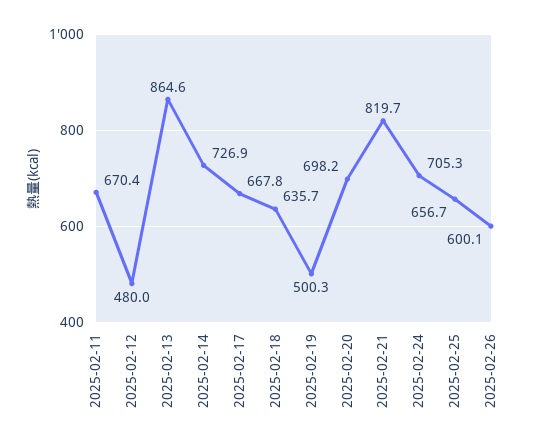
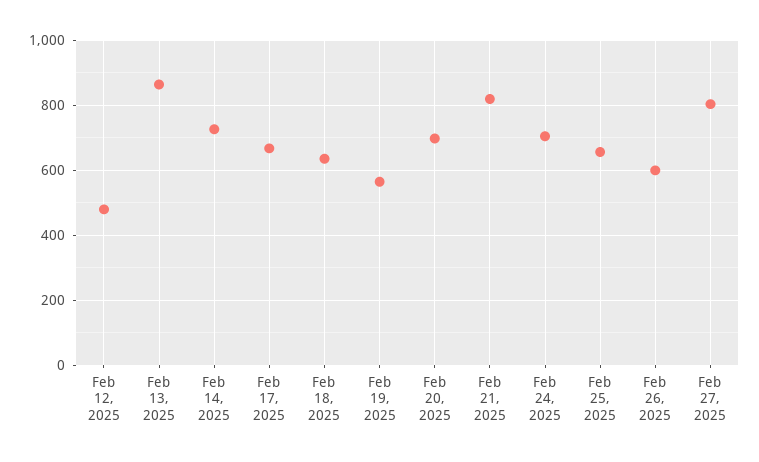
2025-02-11: 670.4 -> none
2025-02-19: 500.3 -> 560
Feb 27, 2025: none -> 800

